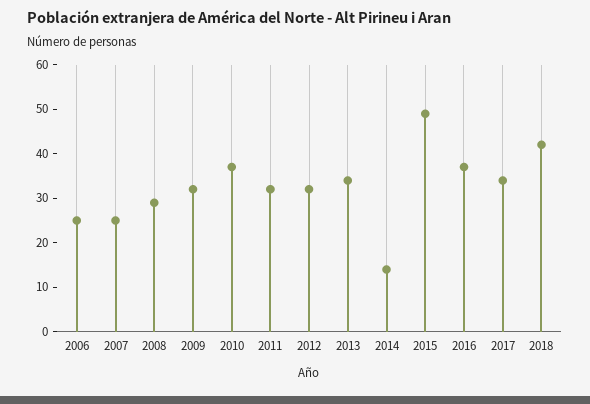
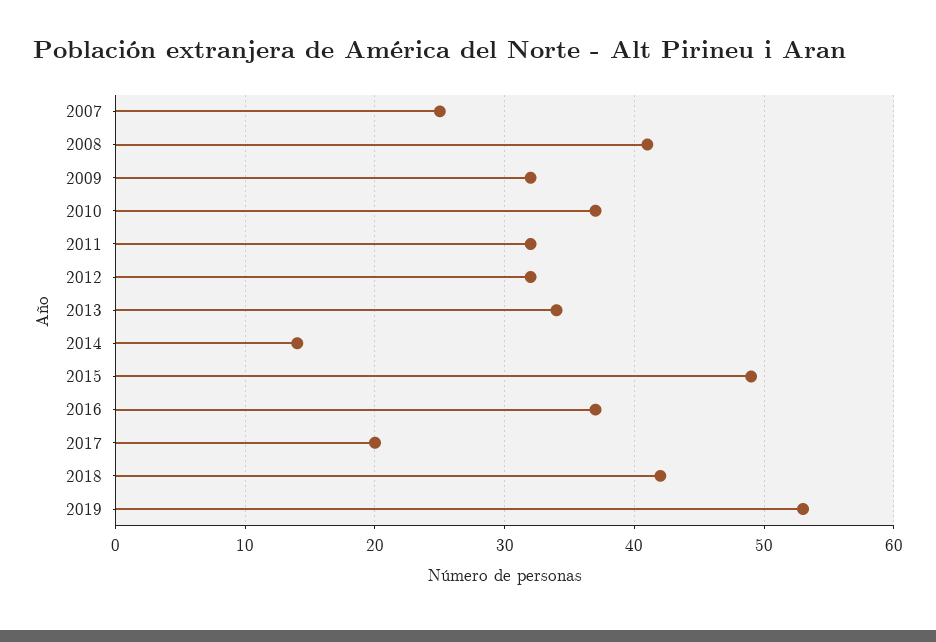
2006: 25 -> none
2008: 30 -> 41
2017: 35 -> 20
2019: none -> 53

